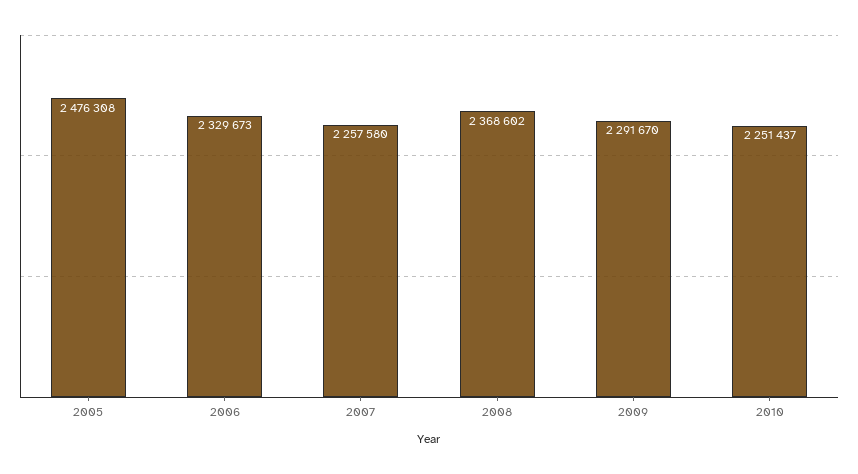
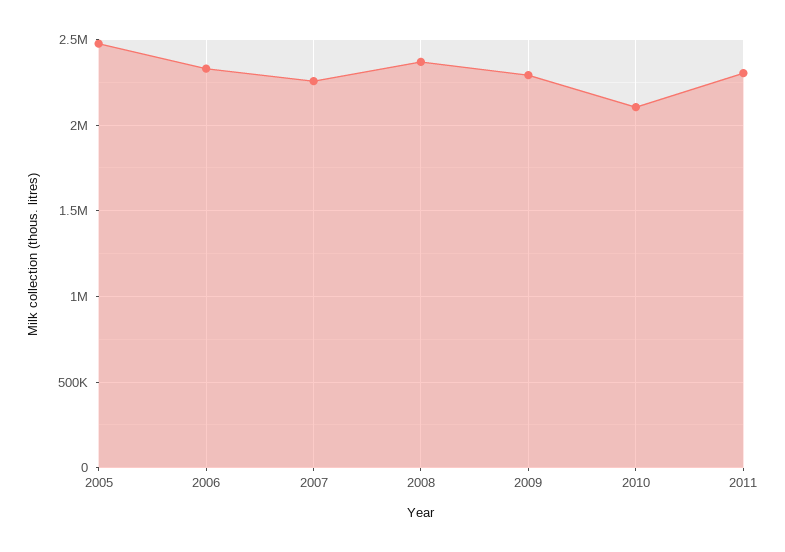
2010: 2251437 -> 2100000
2011: none -> 2300000

